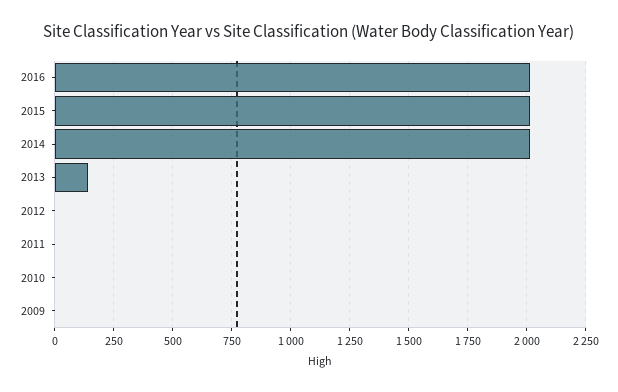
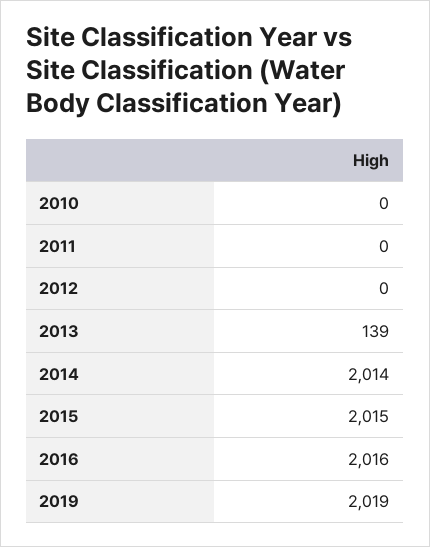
2009: 0 -> none
2019: none -> 2019

